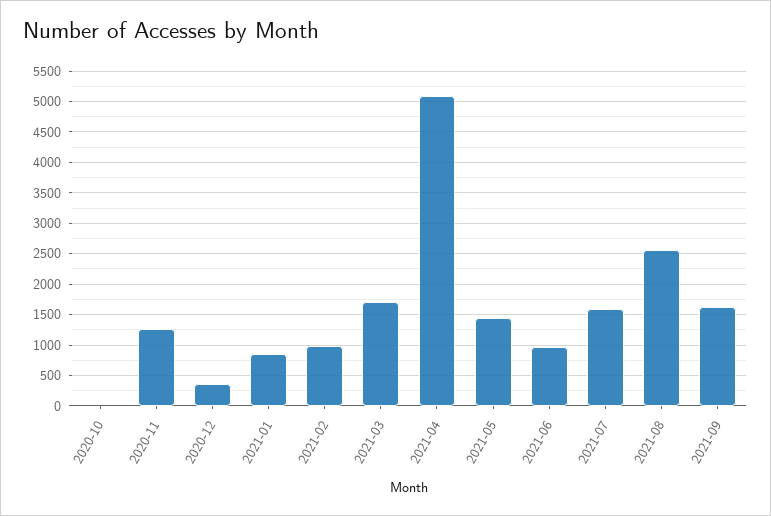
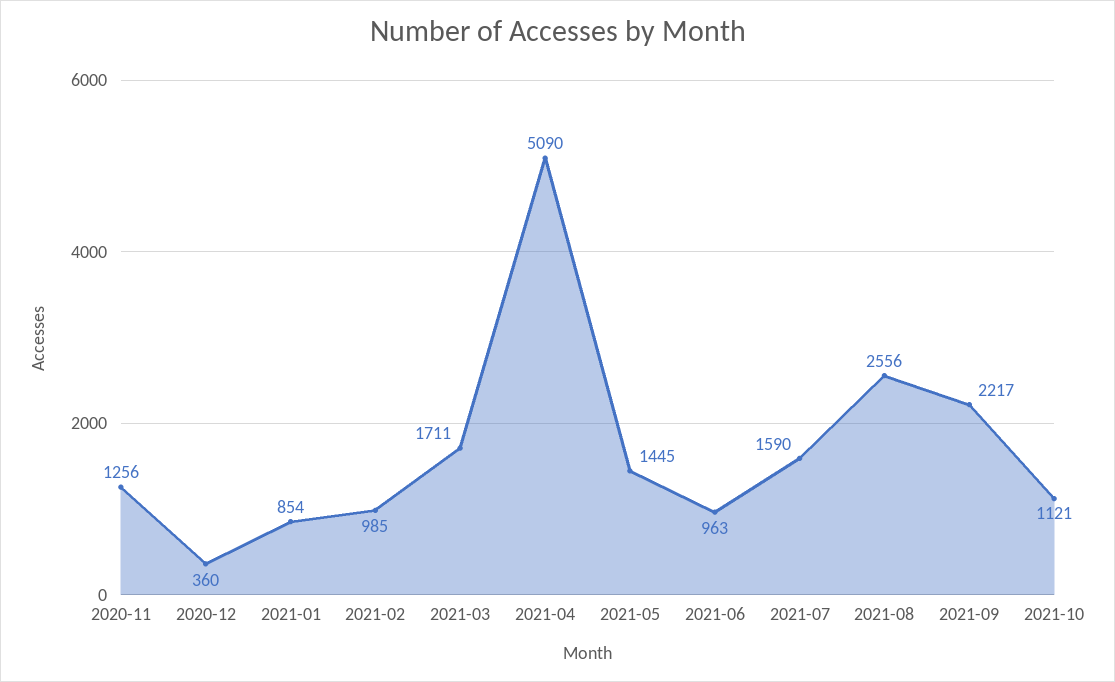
2020-10: 0 -> none
2021-09: 1600 -> 2217
2021-10: none -> 1121

